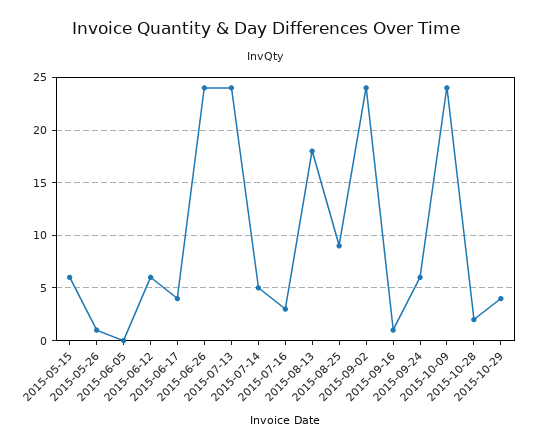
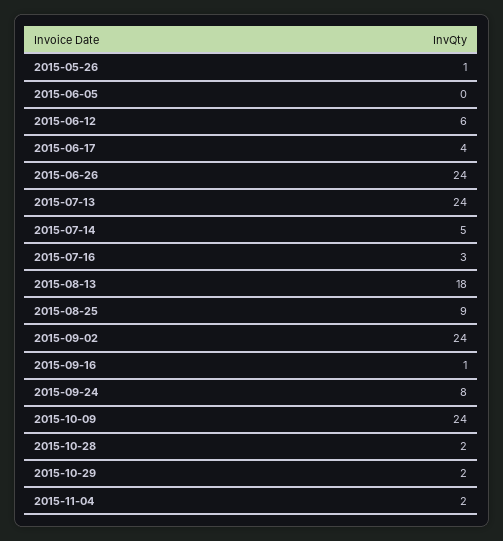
2015-05-15: 6 -> none
2015-09-24: 6 -> 8
2015-10-29: 4 -> 2
2015-11-04: none -> 2

